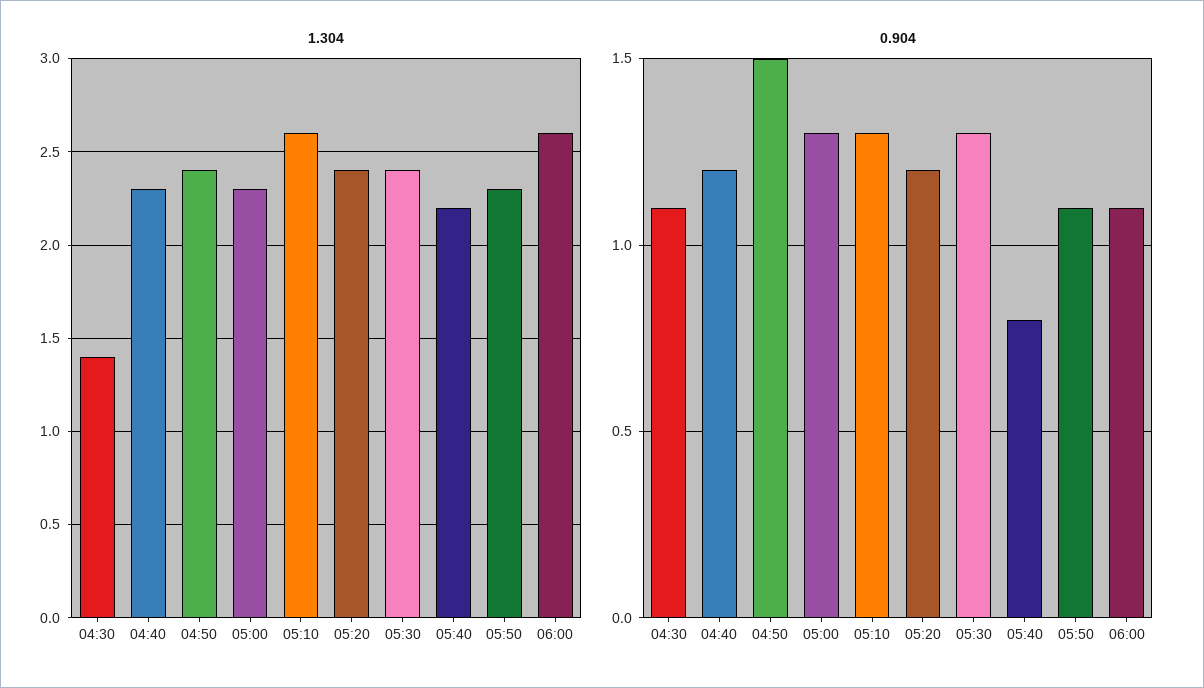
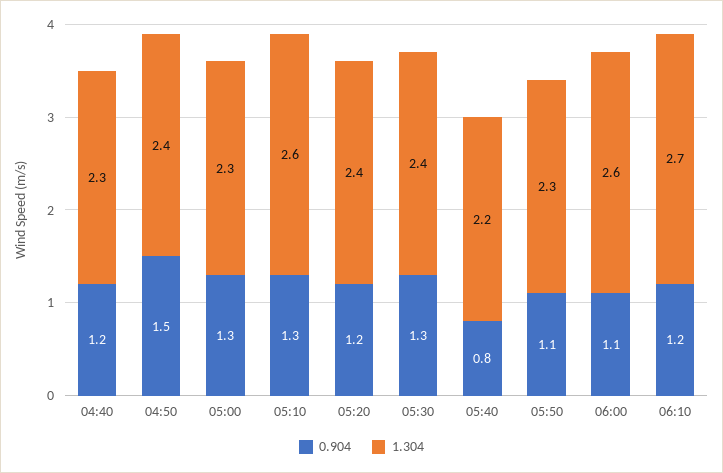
1.304, 04:30: 1.4 -> none
0.904, 04:30: 1.1 -> none
0.904, 06:10: none -> 1.2
1.304, 06:10: none -> 2.7

